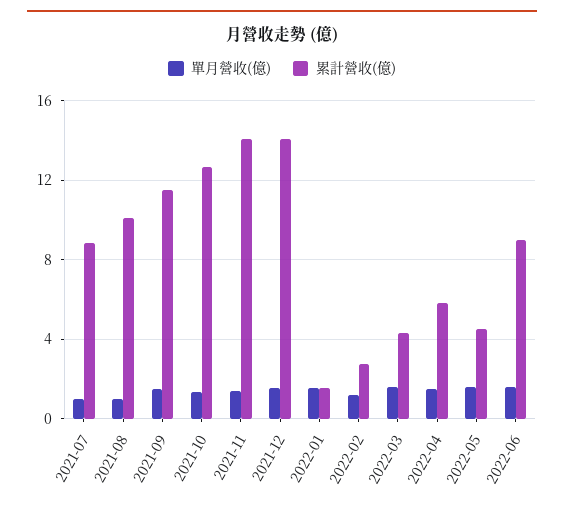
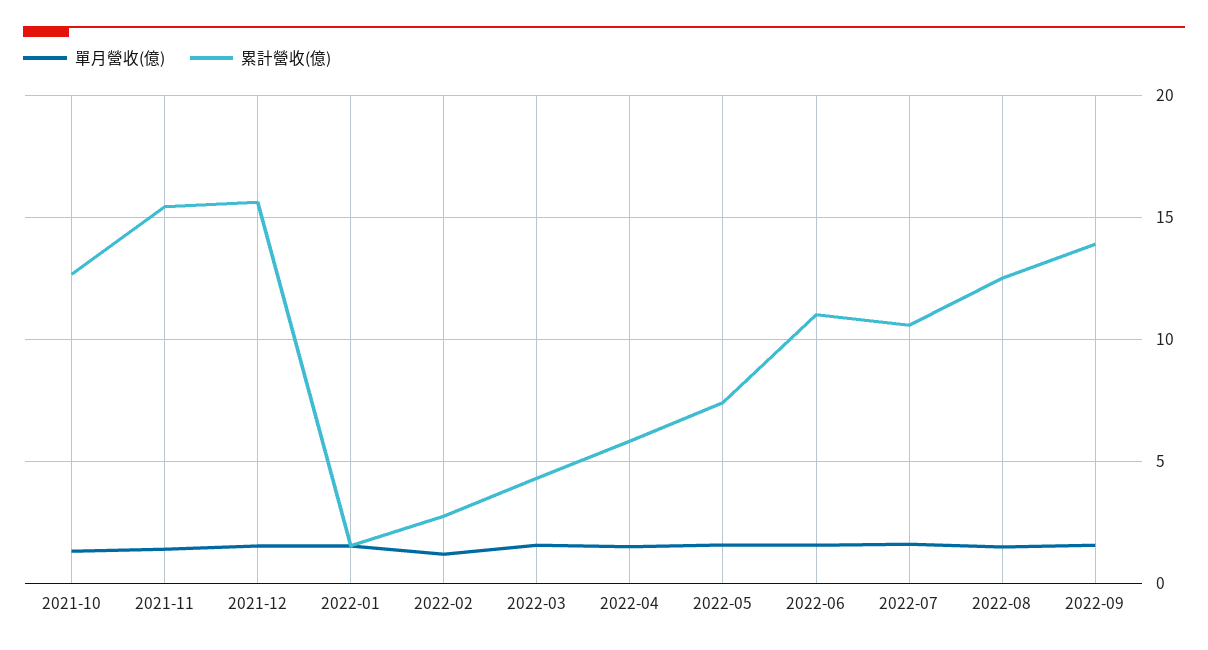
單月營收(億), 2021-07: 1 -> none
累計營收(億), 2021-07: 9 -> none
單月營收(億), 2021-08: 1 -> none
累計營收(億), 2021-08: 10 -> none
單月營收(億), 2021-09: 1.5 -> none
累計營收(億), 2021-09: 11.5 -> none
累計營收(億), 2021-11: 14 -> 15.5
累計營收(億), 2021-12: 14 -> 15.5
累計營收(億), 2022-05: 4.5 -> 7.5
累計營收(億), 2022-06: 9 -> 11
單月營收(億), 2022-07: none -> 1.5
累計營收(億), 2022-07: none -> 10.5
單月營收(億), 2022-08: none -> 1.5
累計營收(億), 2022-08: none -> 12.5
單月營收(億), 2022-09: none -> 1.5
累計營收(億), 2022-09: none -> 14

